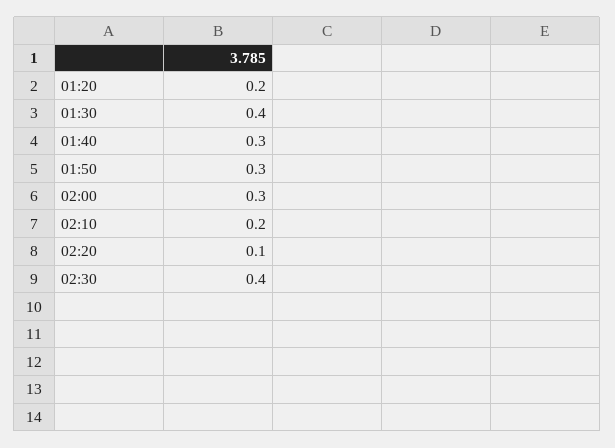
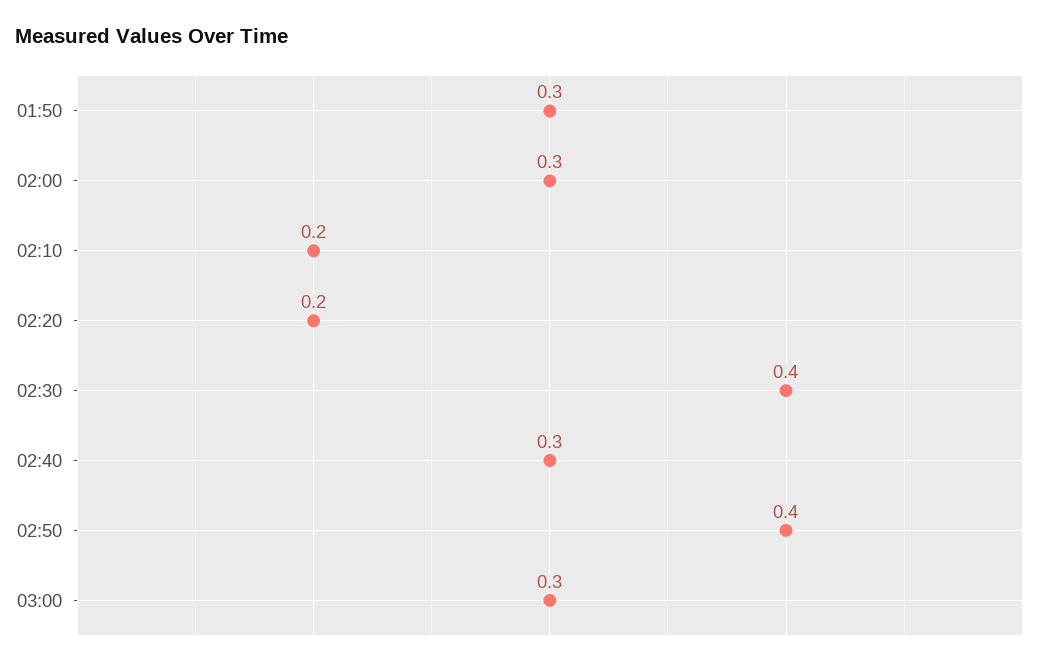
01:20: 0.2 -> none
01:30: 0.4 -> none
01:40: 0.3 -> none
02:20: 0.1 -> 0.2
02:40: none -> 0.3
02:50: none -> 0.4
03:00: none -> 0.3

